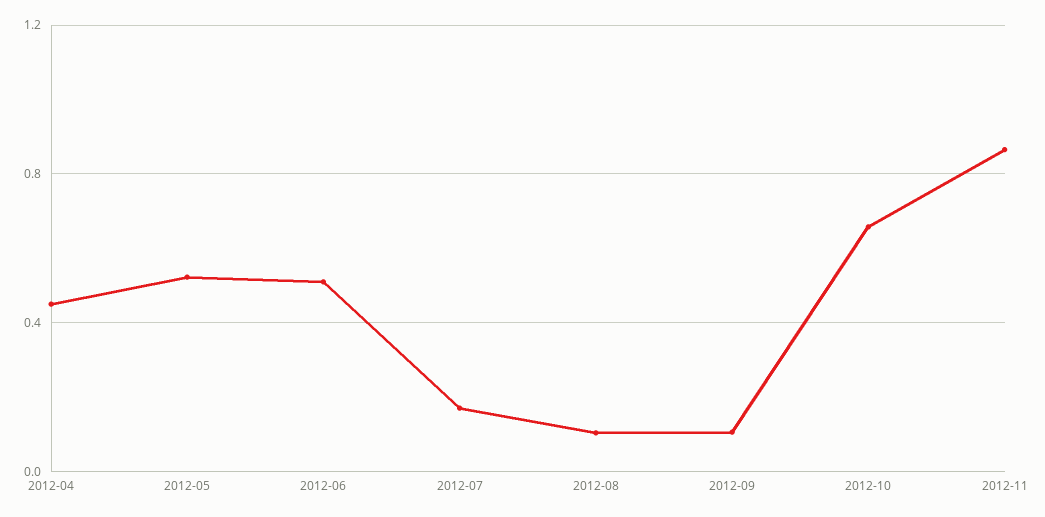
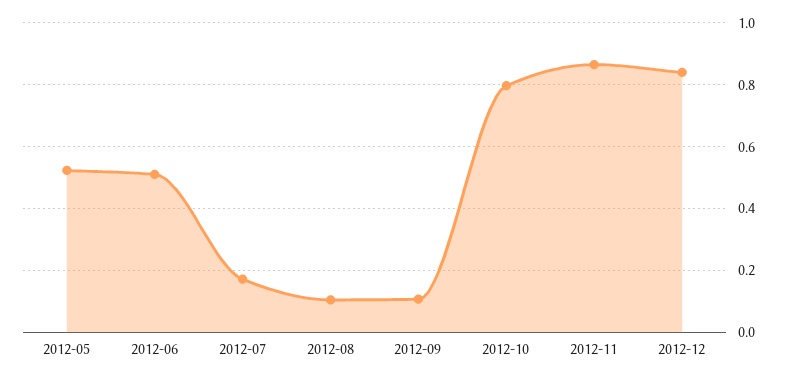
2012-04: 0.45 -> none
2012-10: 0.65 -> 0.8
2012-12: none -> 0.84

